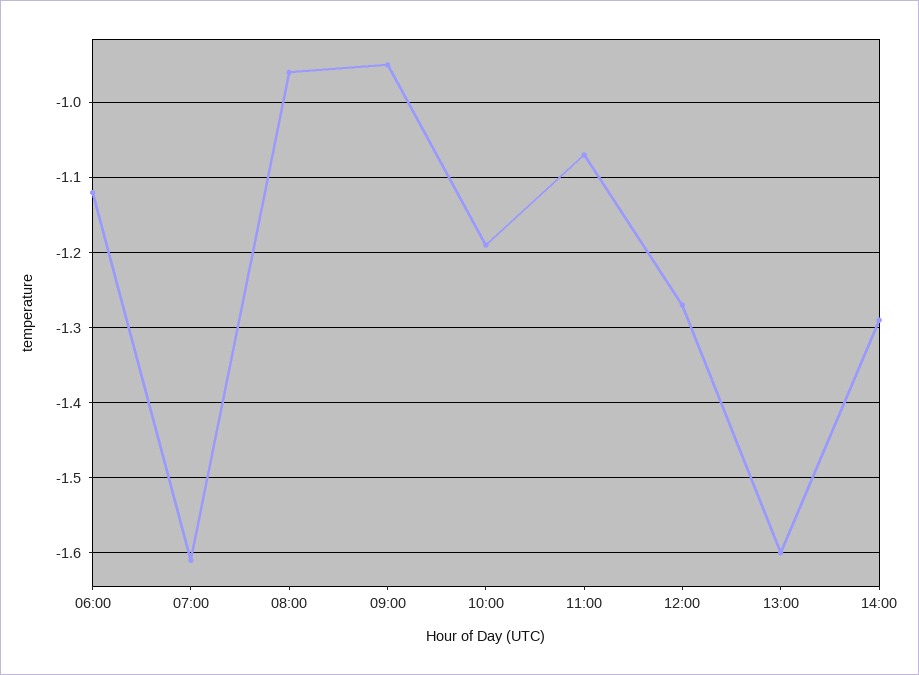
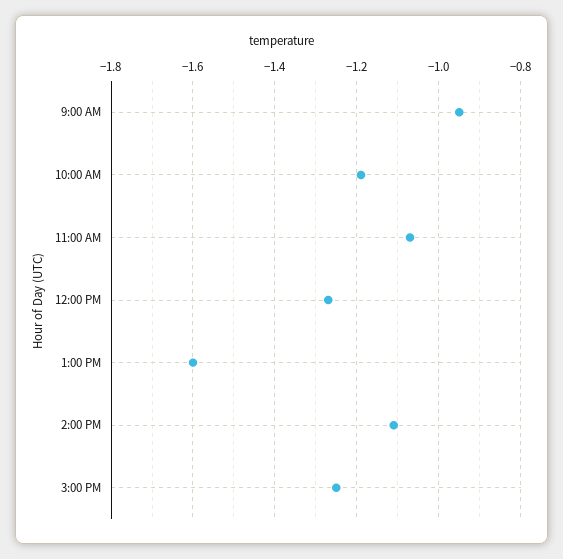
06:00: -1.12 -> none
07:00: -1.61 -> none
08:00: -0.96 -> none
14:00: -1.29 -> -1.1
3:00 PM: none -> -1.25

